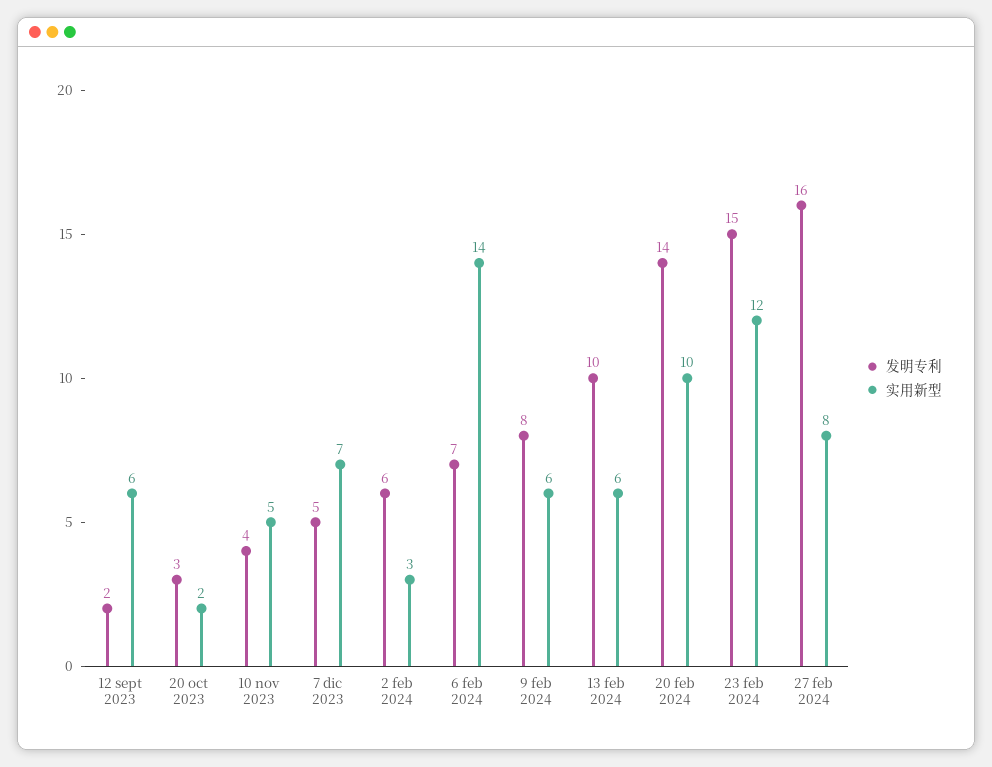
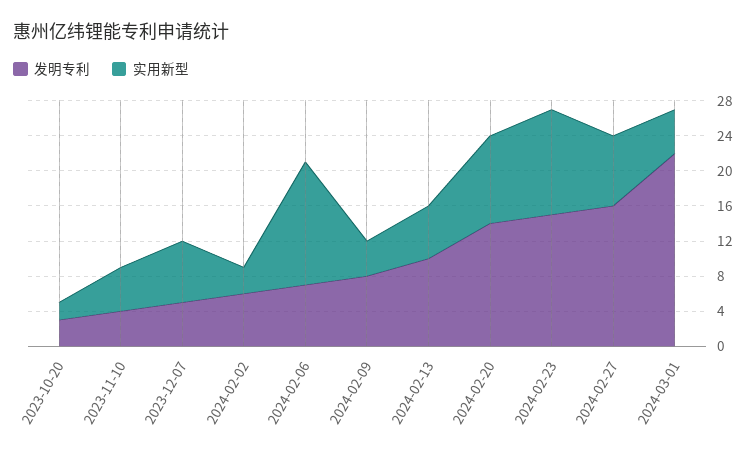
发明专利, 12 sept 2023: 2 -> none
实用新型, 12 sept 2023: 6 -> none
实用新型, 9 feb 2024: 6 -> 4
发明专利, 2024-03-01: none -> 22
实用新型, 2024-03-01: none -> 5

